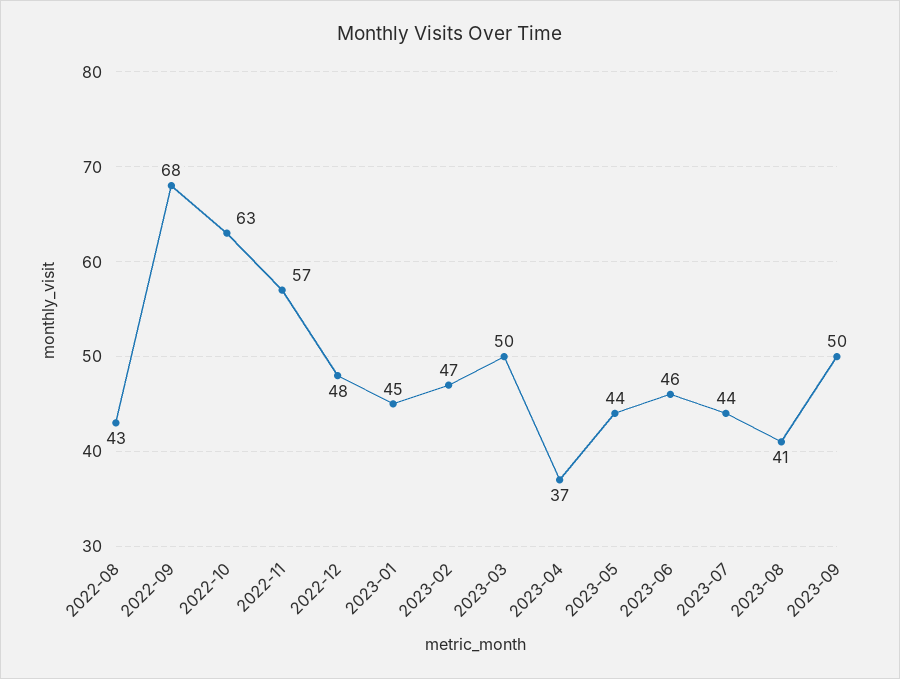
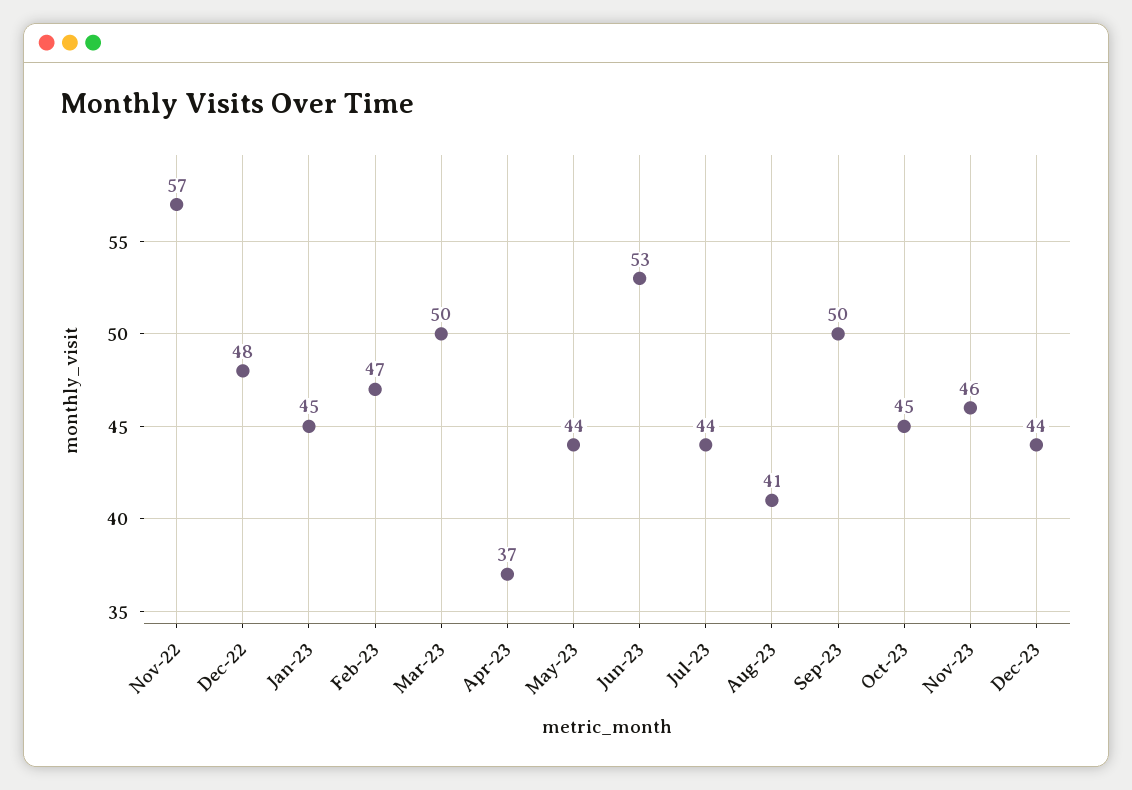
2022-08: 43 -> none
2022-09: 68 -> none
2022-10: 63 -> none
2023-06: 46 -> 53
Oct-23: none -> 45
Nov-23: none -> 46
Dec-23: none -> 44

